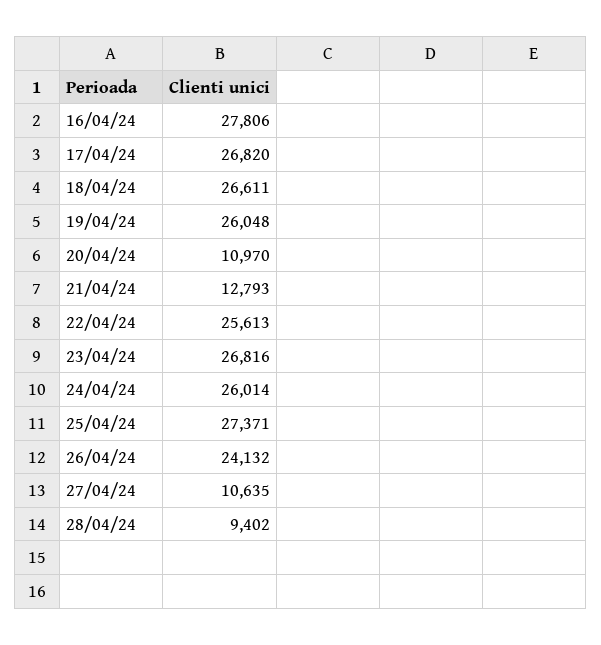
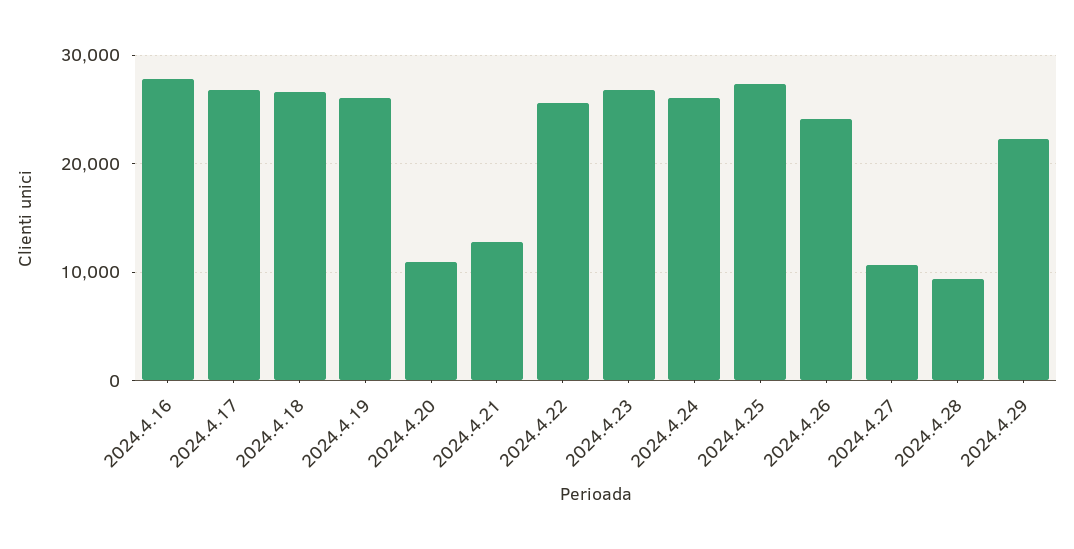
2024.4.29: none -> 22000

